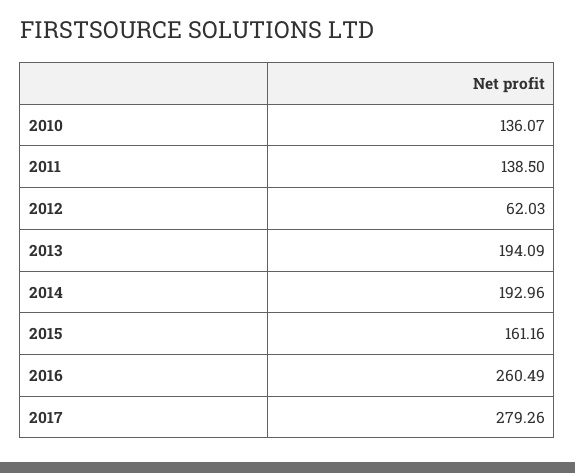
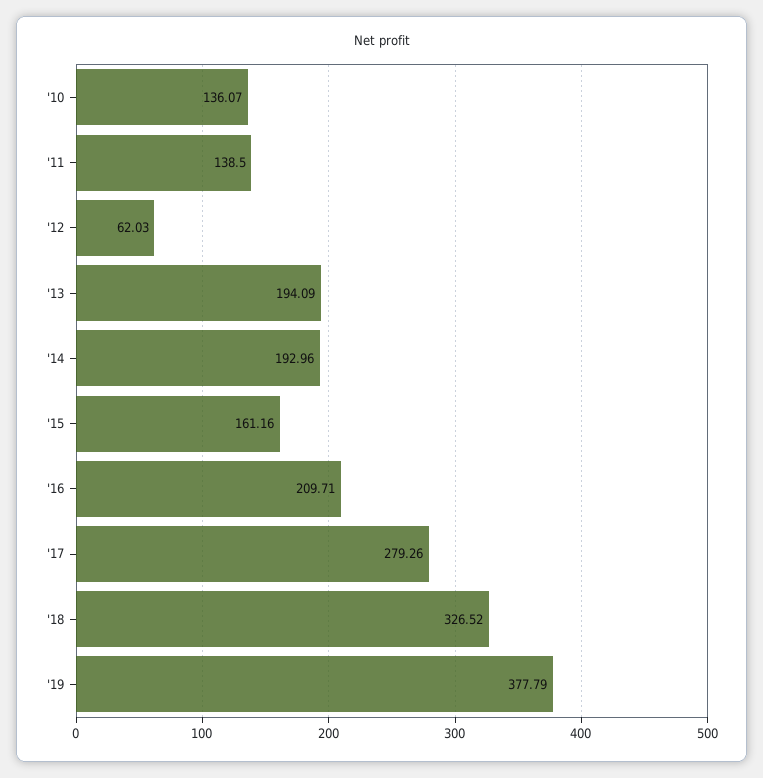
2016: 260.49 -> 209.71
'18: none -> 326.52
'19: none -> 377.79

